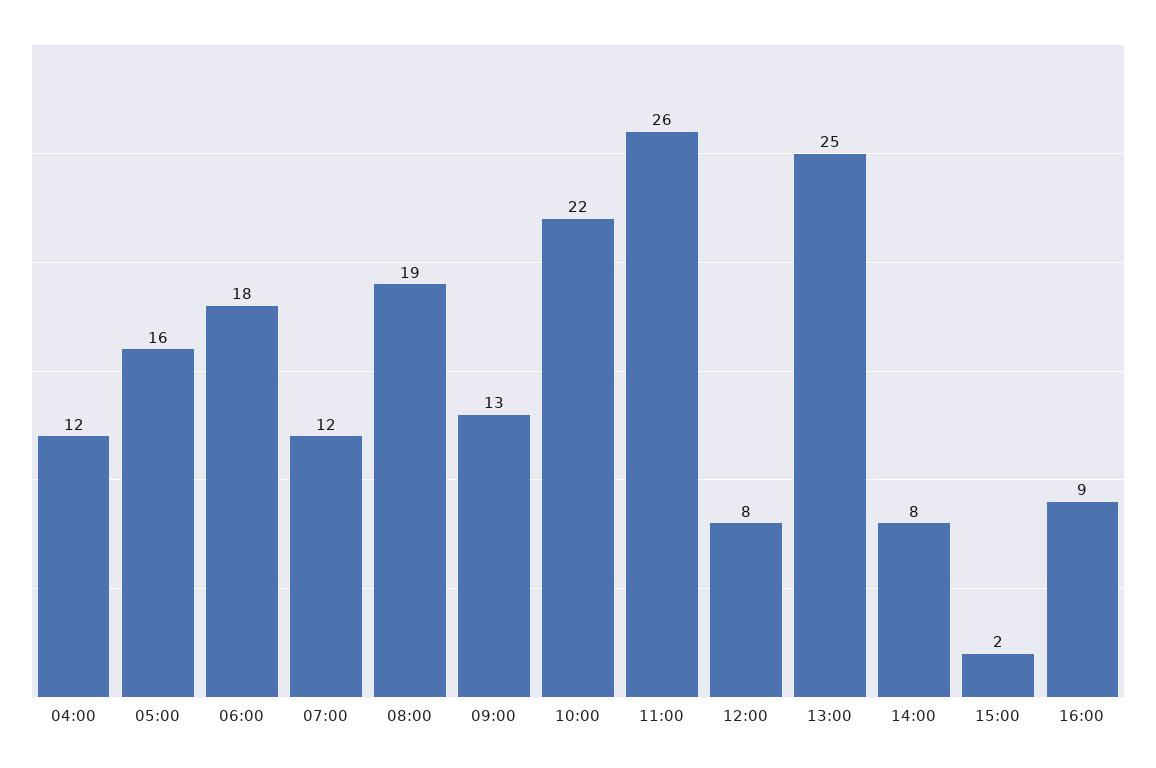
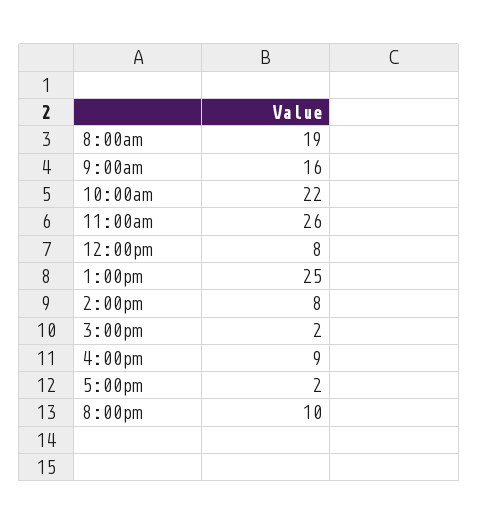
04:00: 12 -> none
05:00: 16 -> none
06:00: 18 -> none
07:00: 12 -> none
09:00: 13 -> 16
5:00pm: none -> 2
8:00pm: none -> 10

